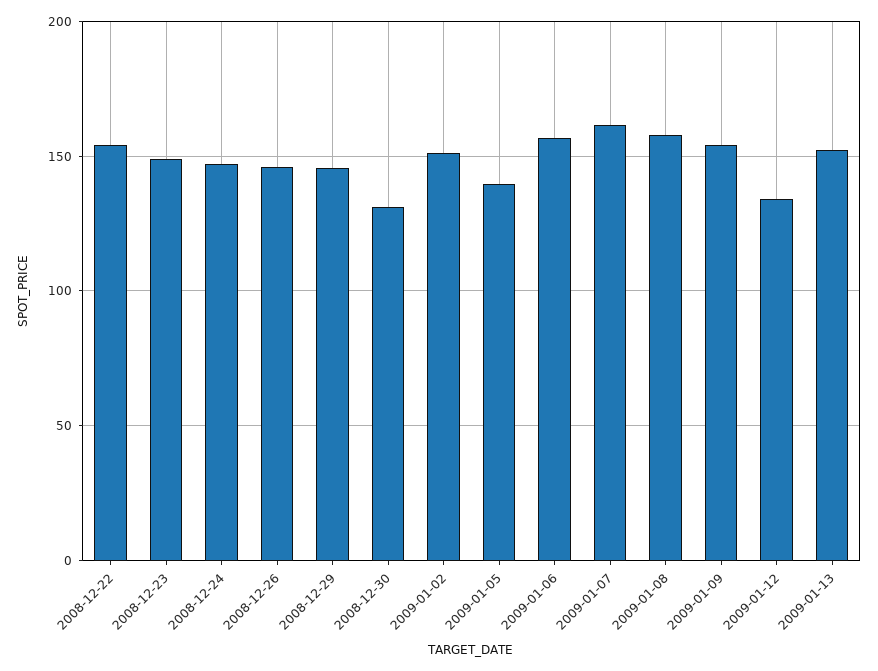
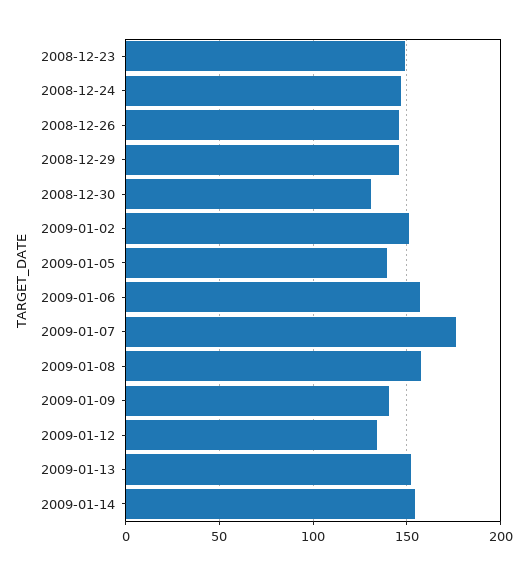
2008-12-22: 155 -> none
2009-01-07: 160 -> 175
2009-01-09: 155 -> 140
2009-01-14: none -> 155

